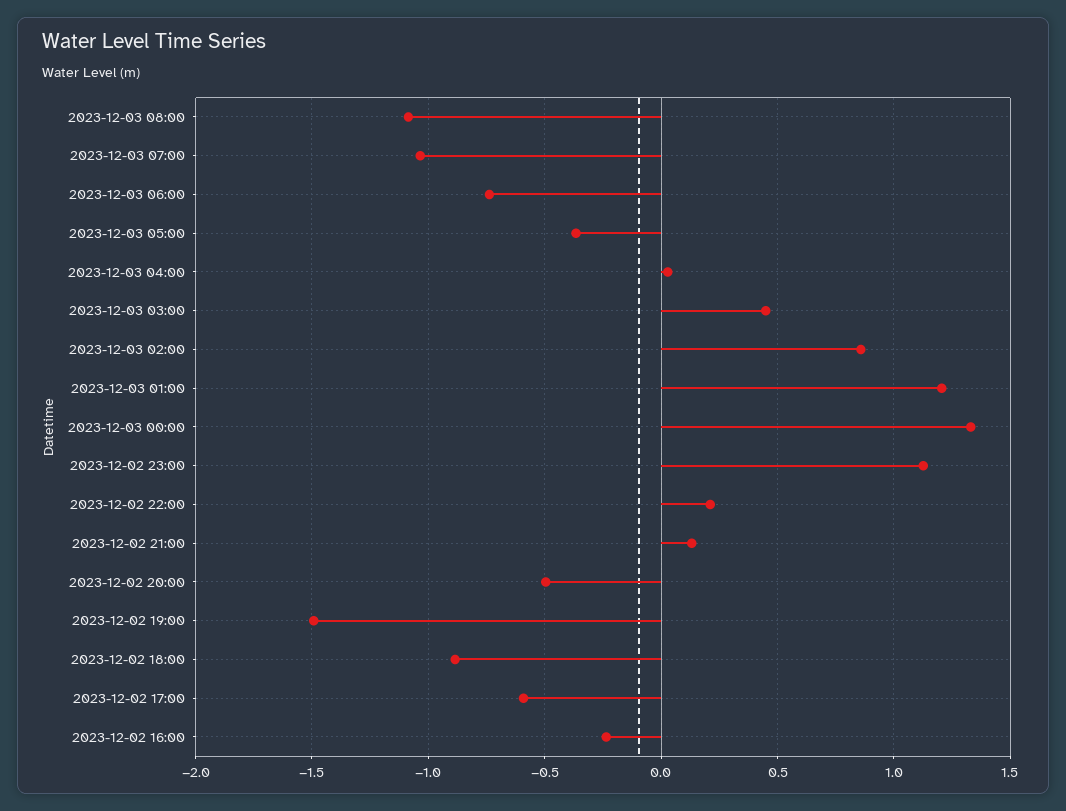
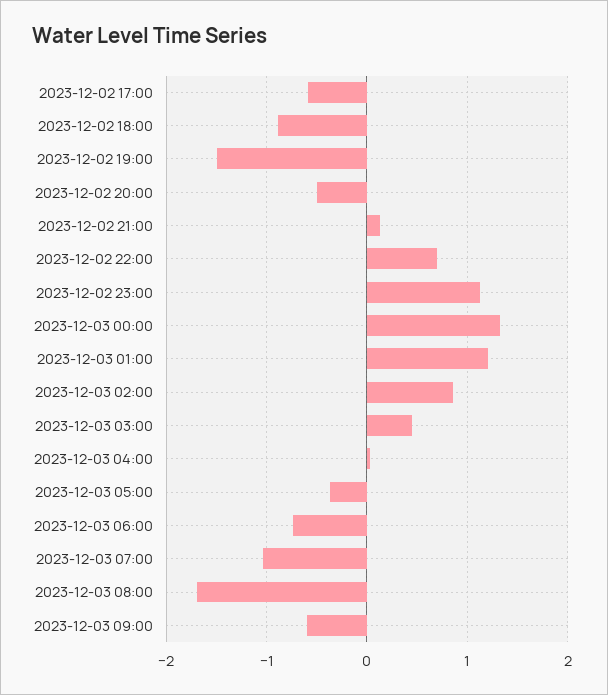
2023-12-03 08:00: -1.1 -> -1.7
2023-12-02 22:00: 0.2 -> 0.7
2023-12-02 16:00: -0.25 -> none
2023-12-03 09:00: none -> -0.6

